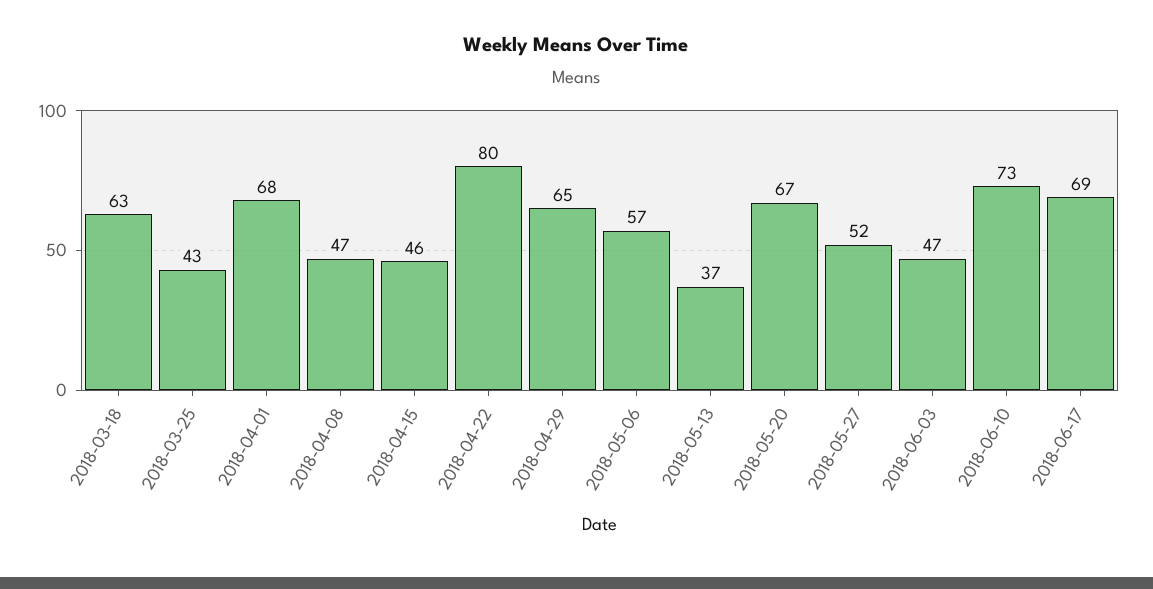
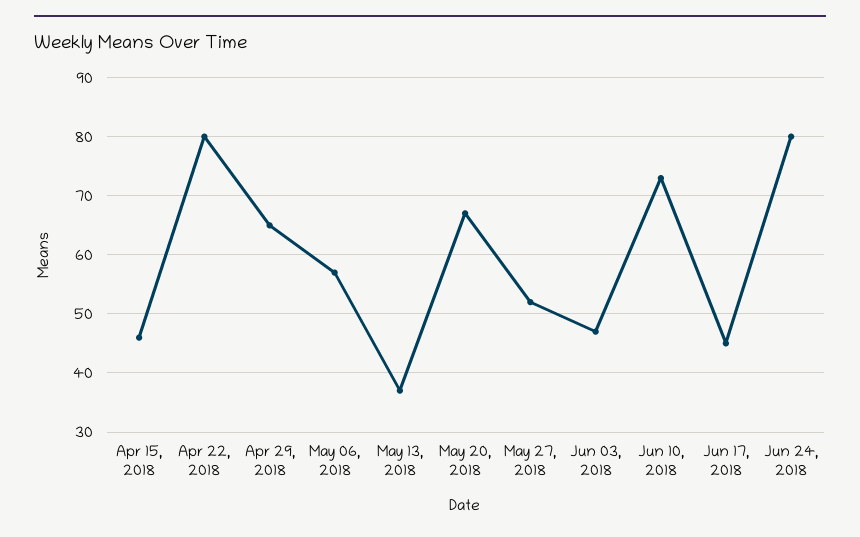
2018-03-18: 63 -> none
2018-03-25: 43 -> none
2018-04-01: 68 -> none
2018-04-08: 47 -> none
2018-06-17: 69 -> 45
Jun 24, 2018: none -> 80

